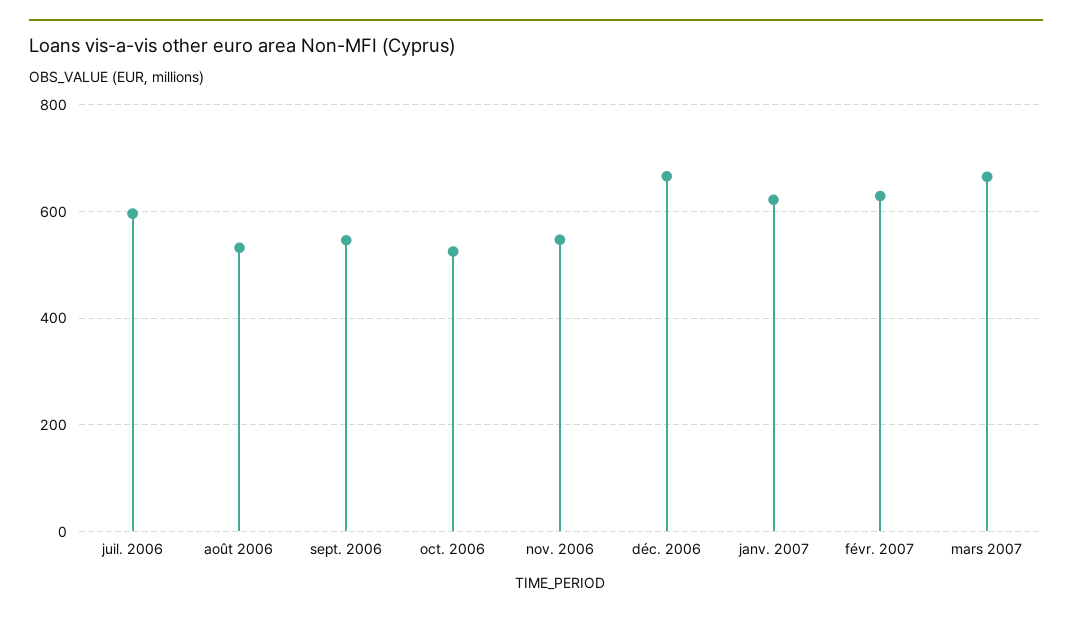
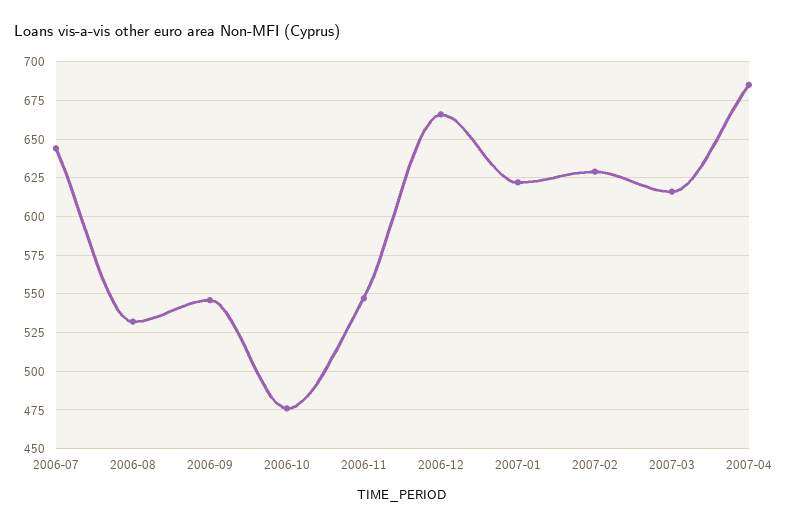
juil. 2006: 600 -> 645
oct. 2006: 520 -> 475
mars 2007: 660 -> 615
2007-04: none -> 685

